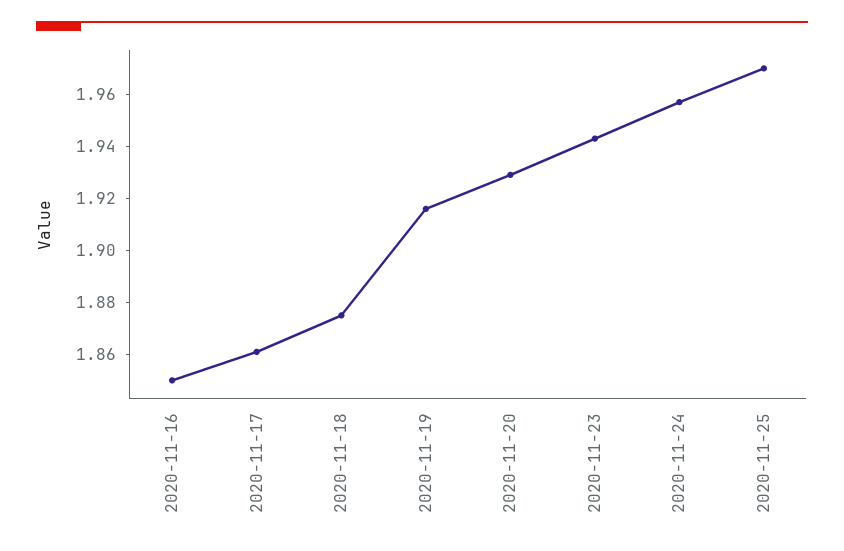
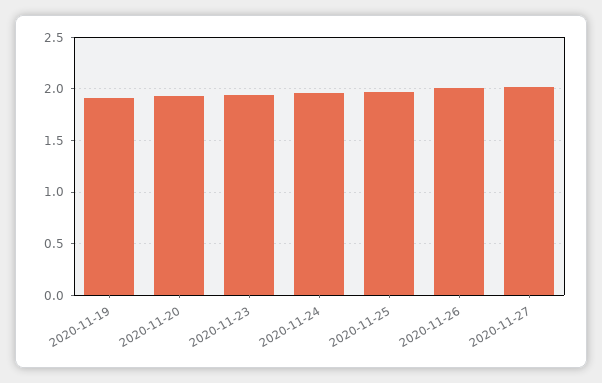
2020-11-16: 1.85 -> none
2020-11-17: 1.86 -> none
2020-11-18: 1.875 -> none
2020-11-26: none -> 2
2020-11-27: none -> 2

